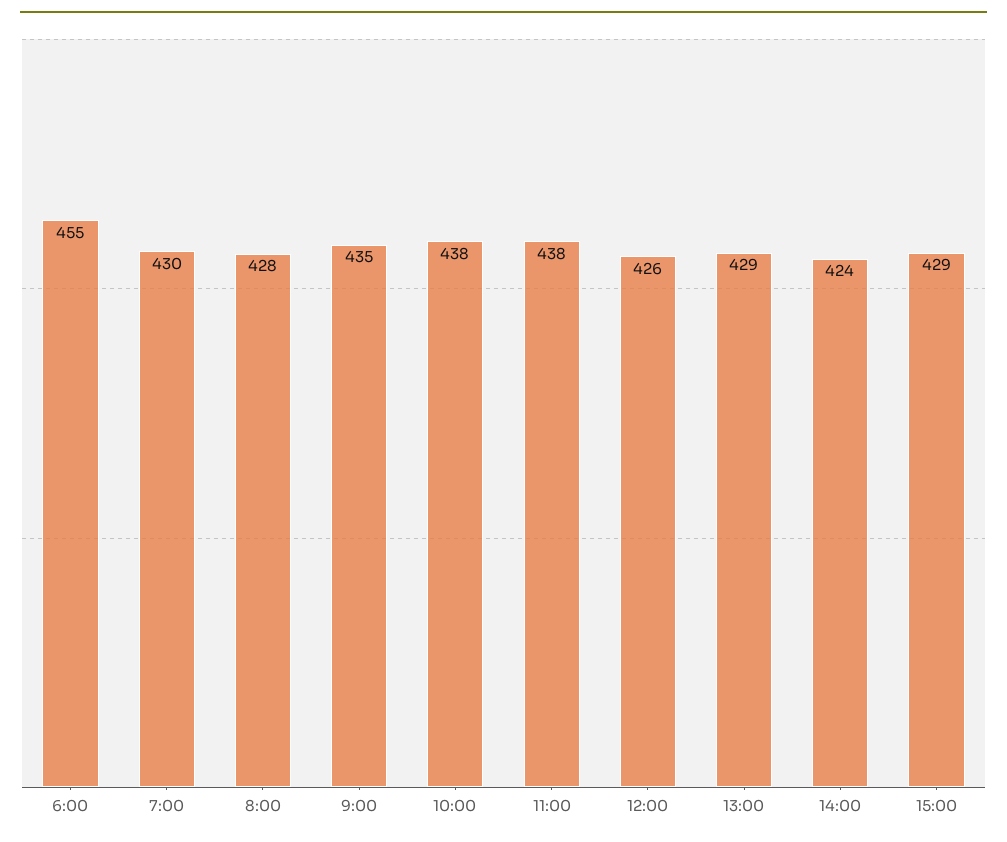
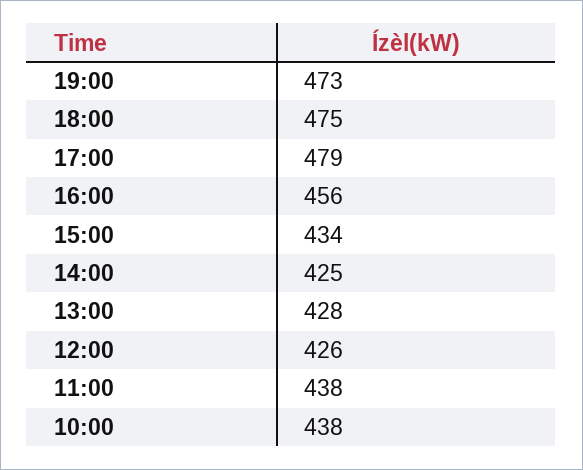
6:00: 455 -> none
7:00: 430 -> none
8:00: 428 -> none
9:00: 435 -> none
13:00: 429 -> 428
14:00: 424 -> 425
15:00: 429 -> 434
19:00: none -> 473
18:00: none -> 475
17:00: none -> 479
16:00: none -> 456

